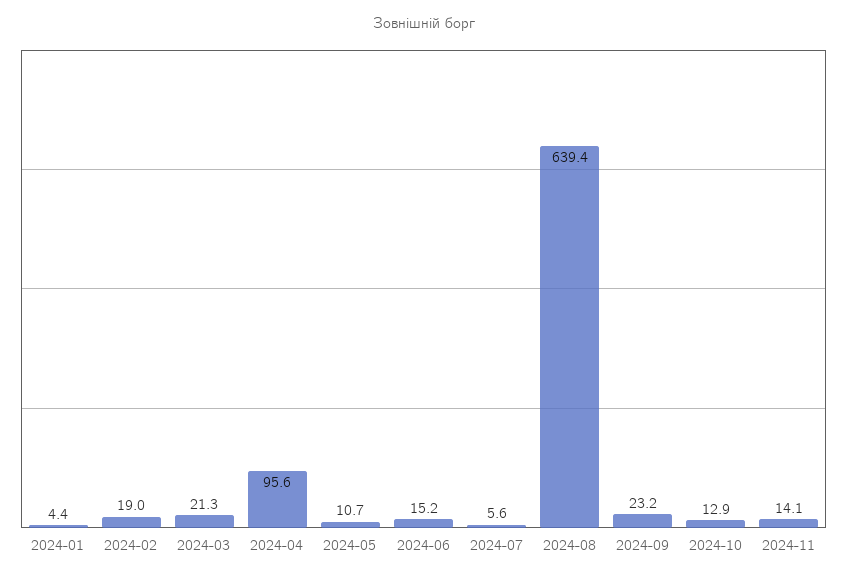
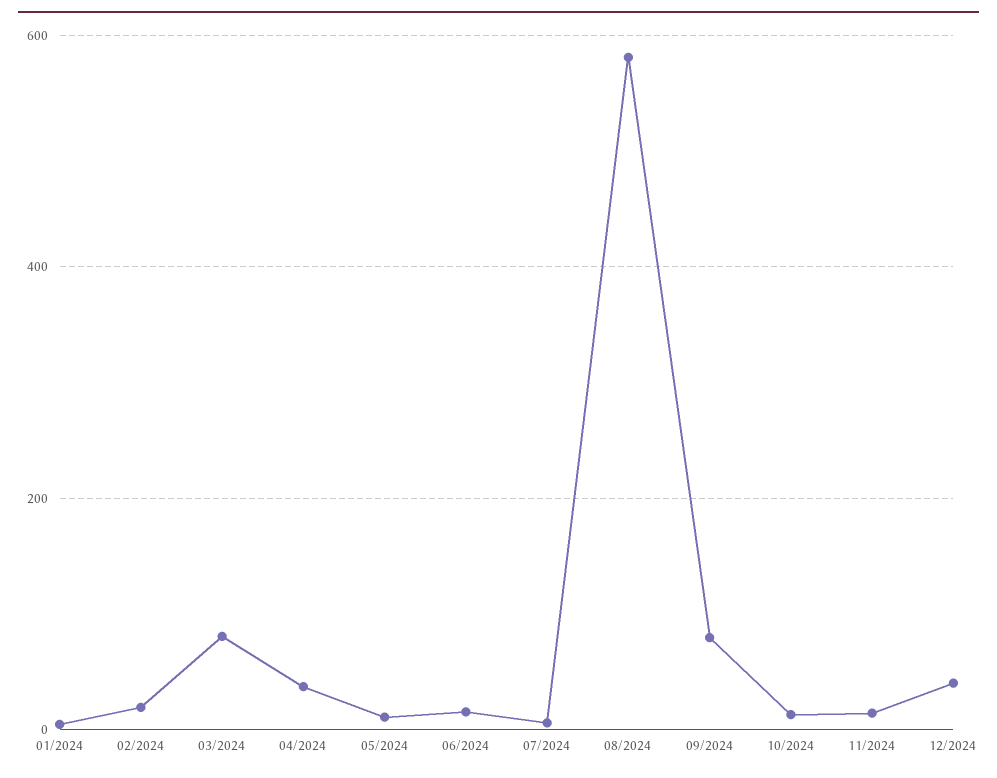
2024-03: 21.3 -> 80
2024-04: 95.6 -> 40
2024-08: 639.4 -> 580
2024-09: 23.2 -> 80
12/2024: none -> 40

